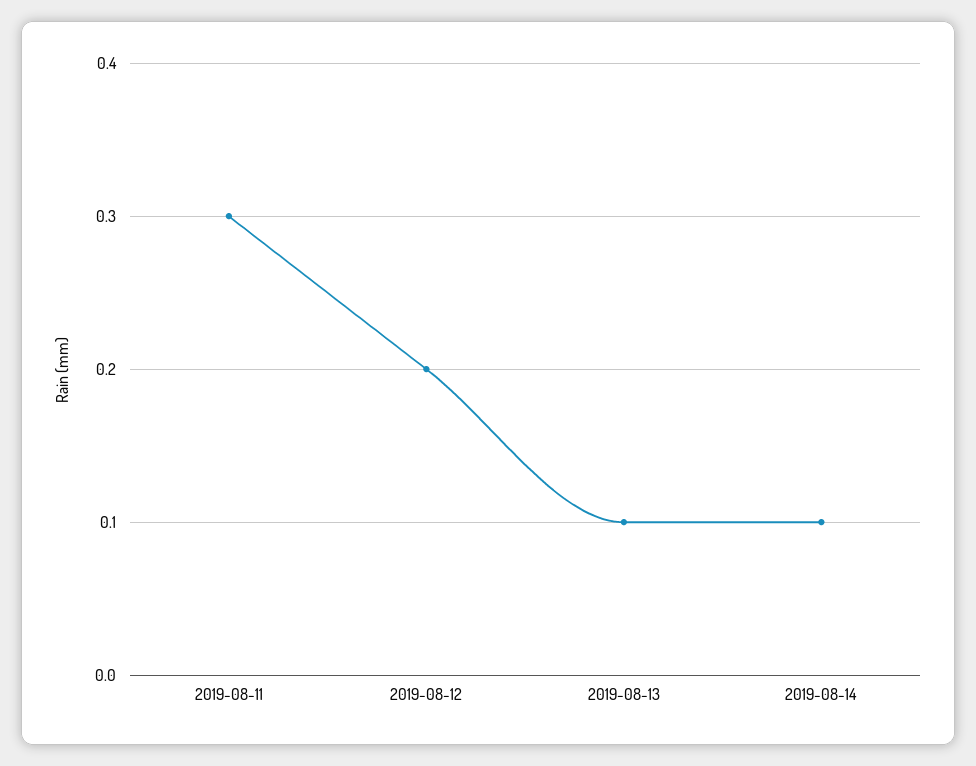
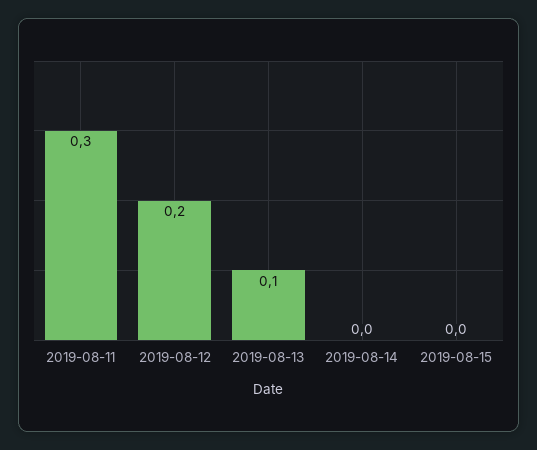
2019-08-14: 0.1 -> 0
2019-08-15: none -> 0

